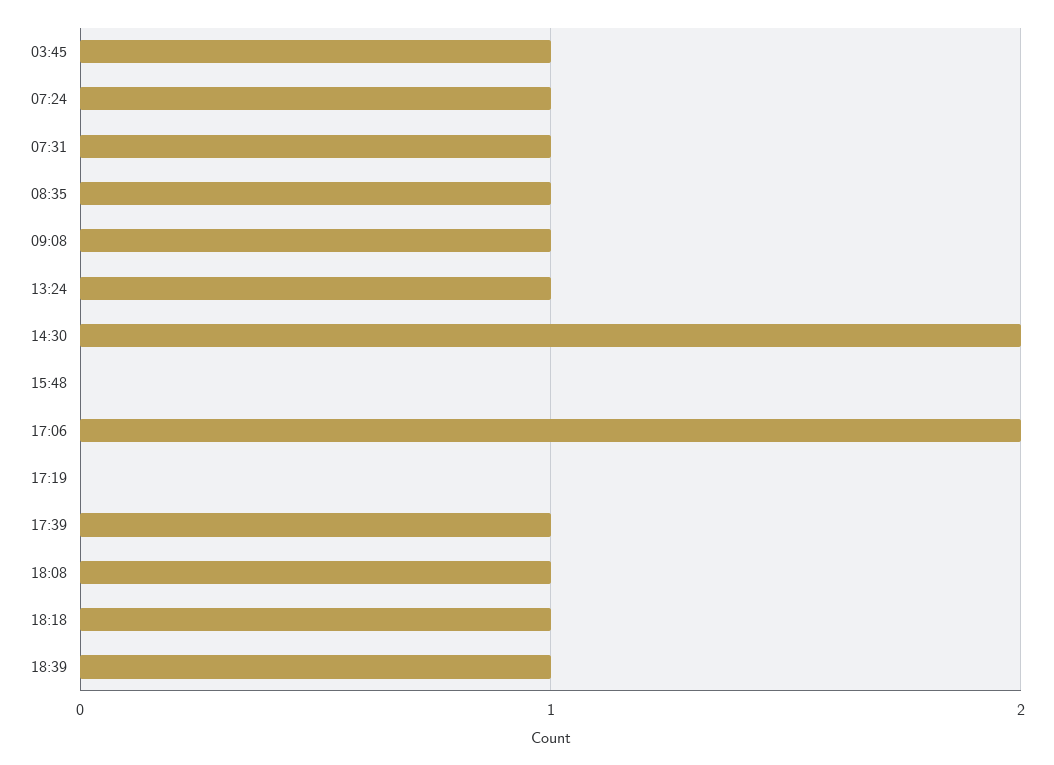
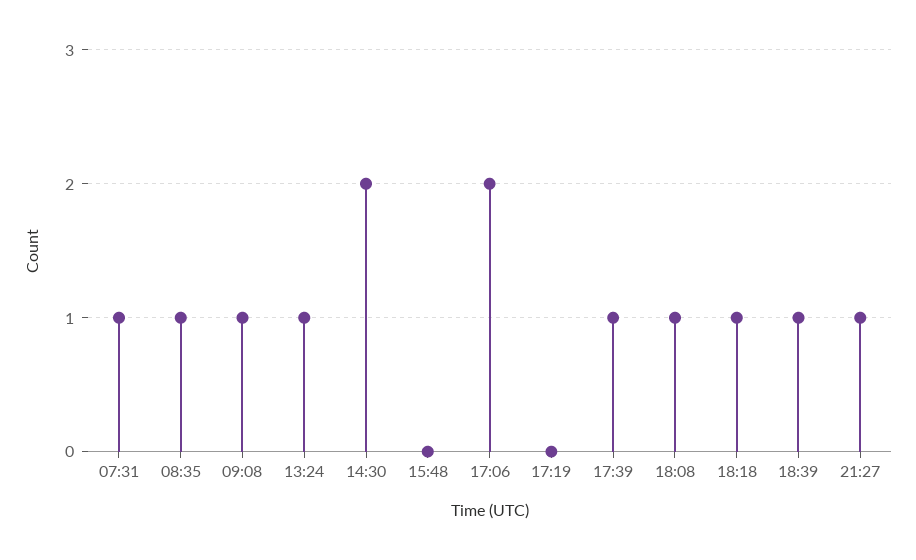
03:45: 1 -> none
07:24: 1 -> none
21:27: none -> 1

